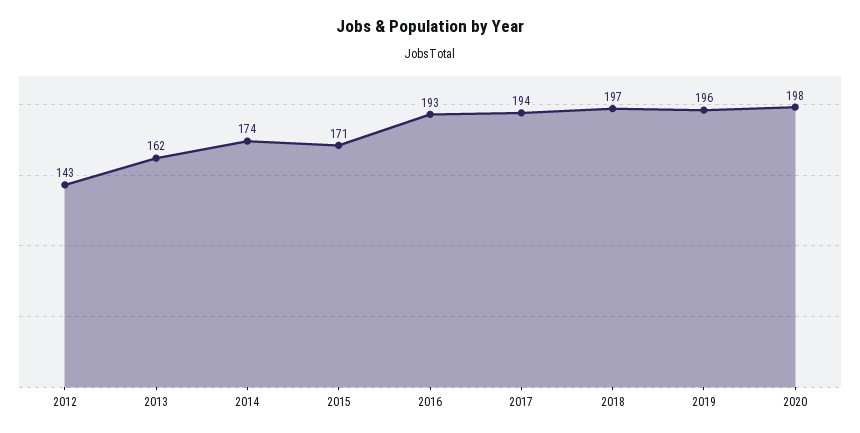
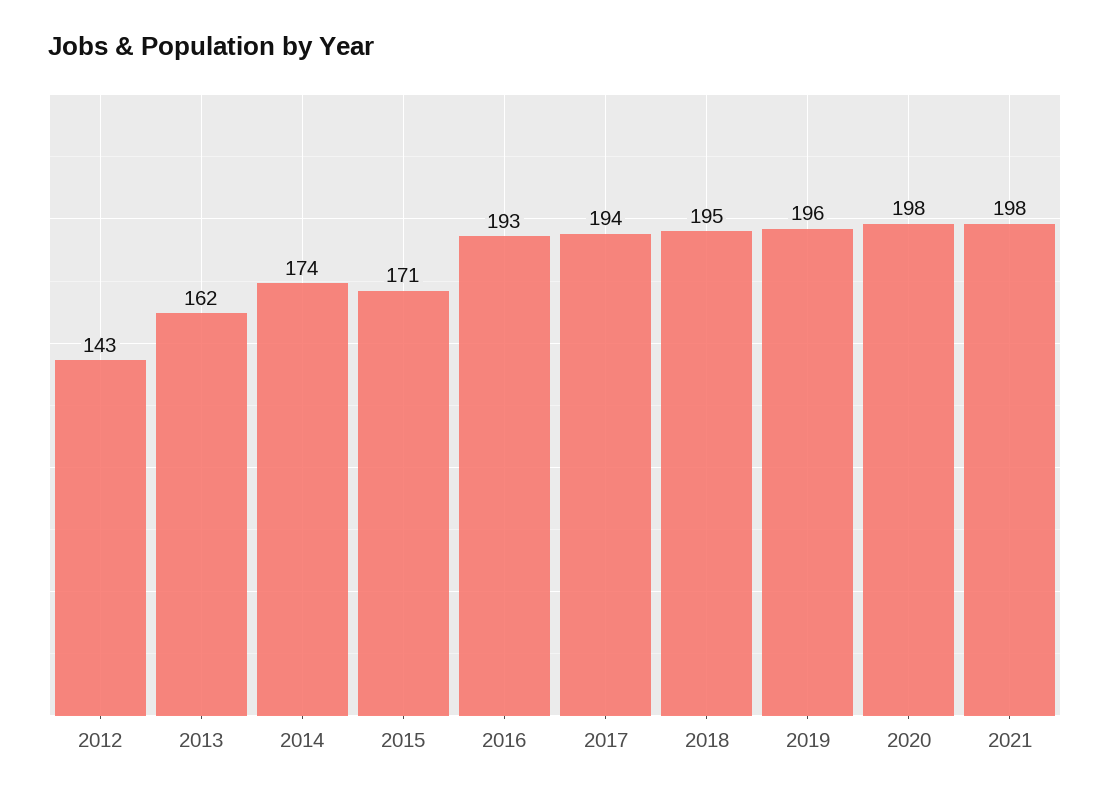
2018: 197 -> 195
2021: none -> 198

